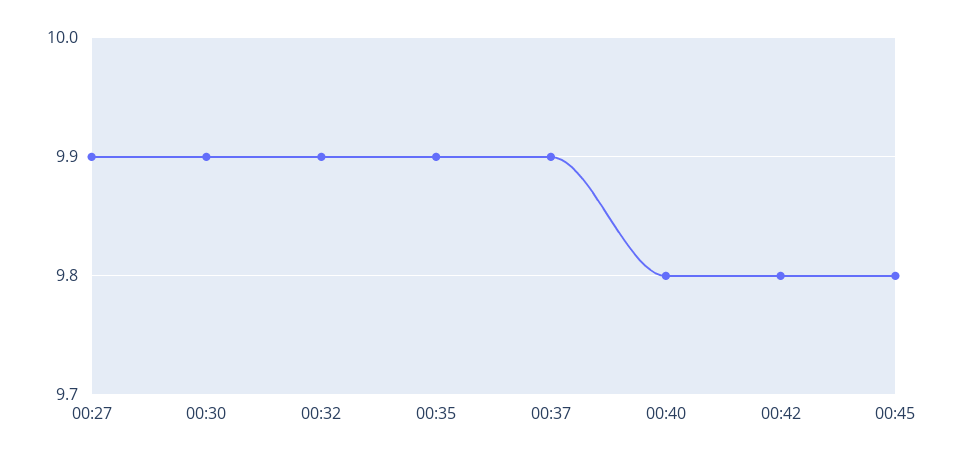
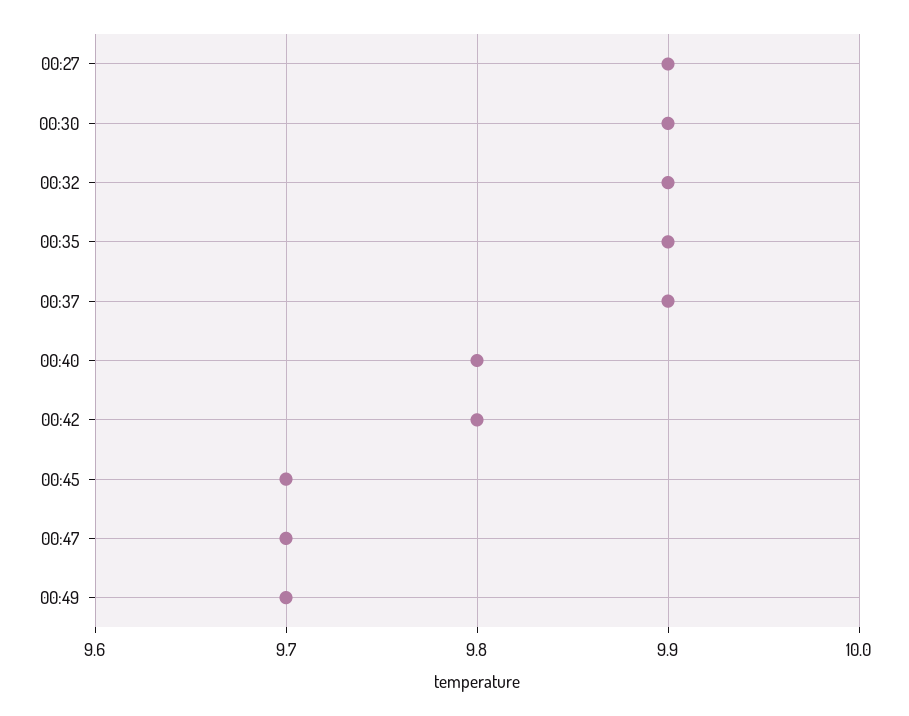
00:45: 9.8 -> 9.7
00:47: none -> 9.7
00:49: none -> 9.7

